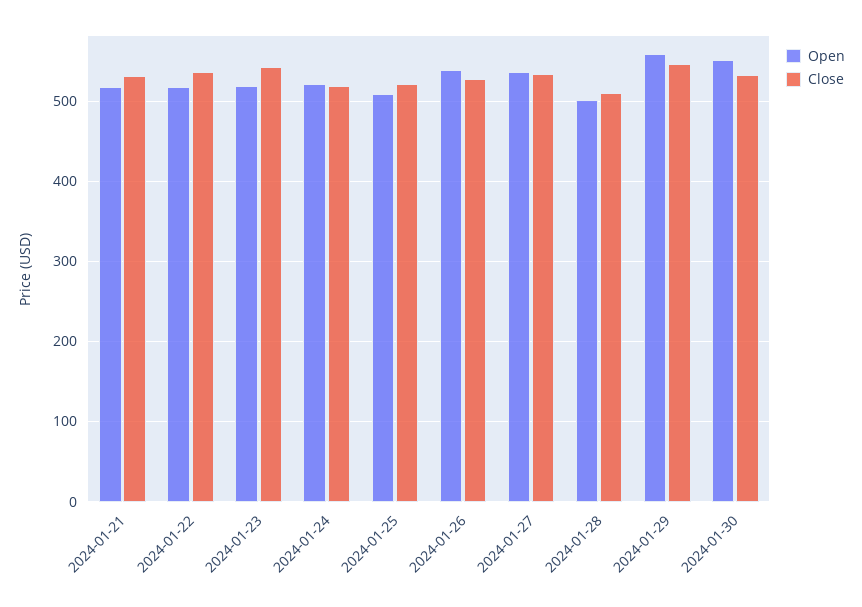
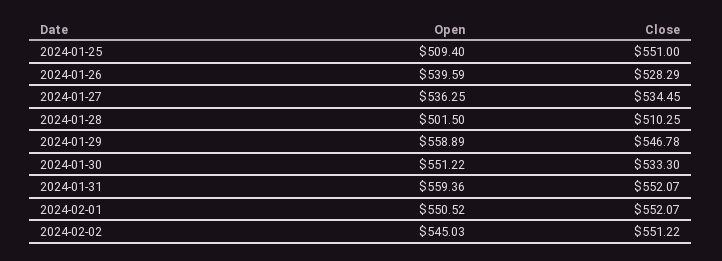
Open, 2024-01-21: 520 -> none
Close, 2024-01-21: 530 -> none
Open, 2024-01-22: 520 -> none
Close, 2024-01-22: 540 -> none
Open, 2024-01-23: 520 -> none
Close, 2024-01-23: 540 -> none
Open, 2024-01-24: 520 -> none
Close, 2024-01-24: 520 -> none
Close, 2024-01-25: 520 -> 551
Open, 2024-01-31: none -> 559.36
Close, 2024-01-31: none -> 552.07
Open, 2024-02-01: none -> 550.52
Close, 2024-02-01: none -> 552.07
Open, 2024-02-02: none -> 545.03
Close, 2024-02-02: none -> 551.22

